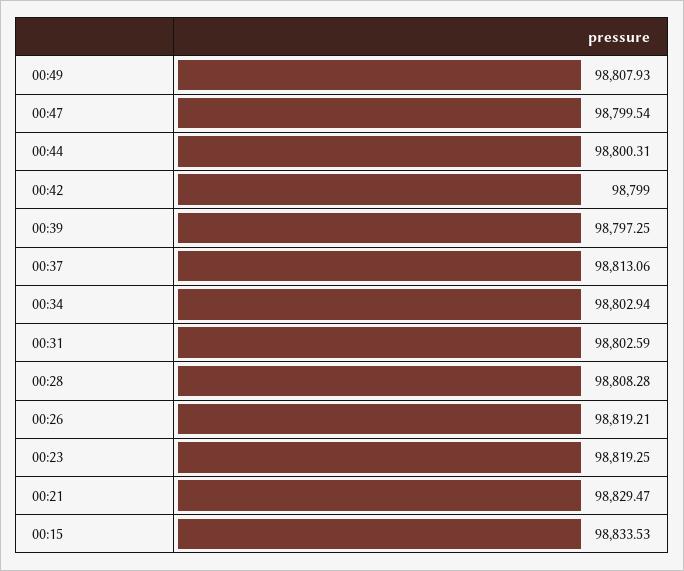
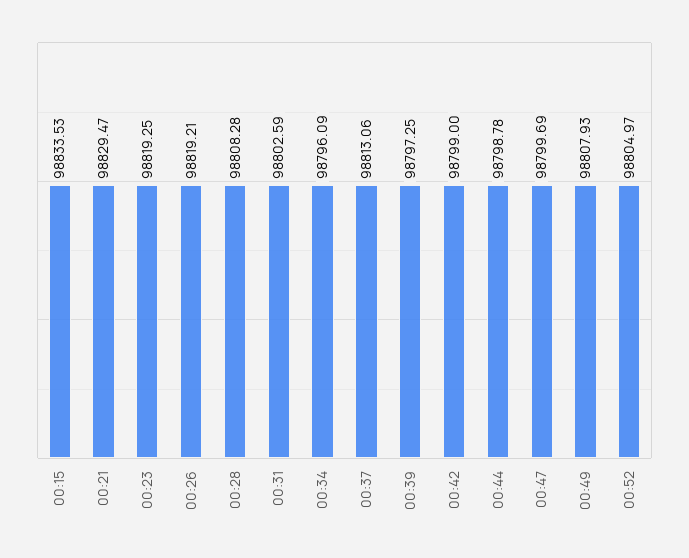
00:47: 98799.54 -> 98799.69
00:44: 98800.31 -> 98798.78
00:34: 98802.94 -> 98796.09
00:52: none -> 98804.97

